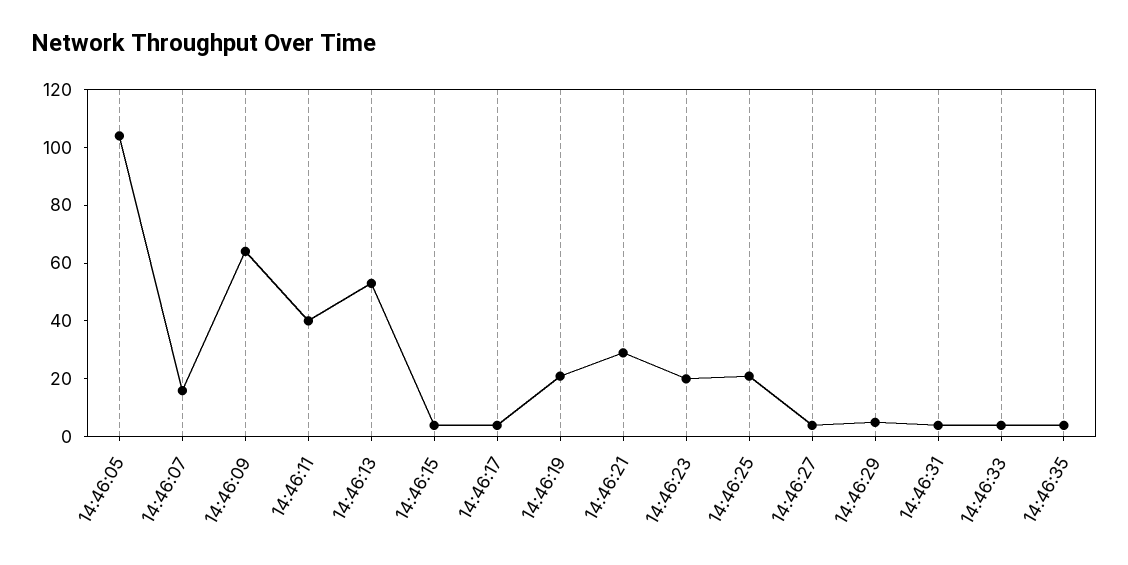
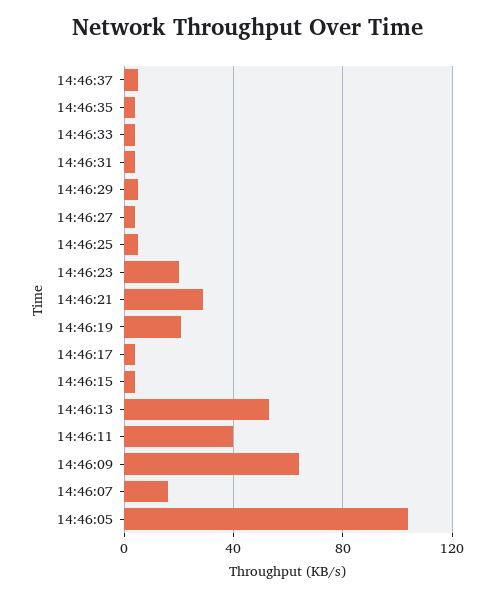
14:46:25: 20 -> 5
14:46:37: none -> 5

